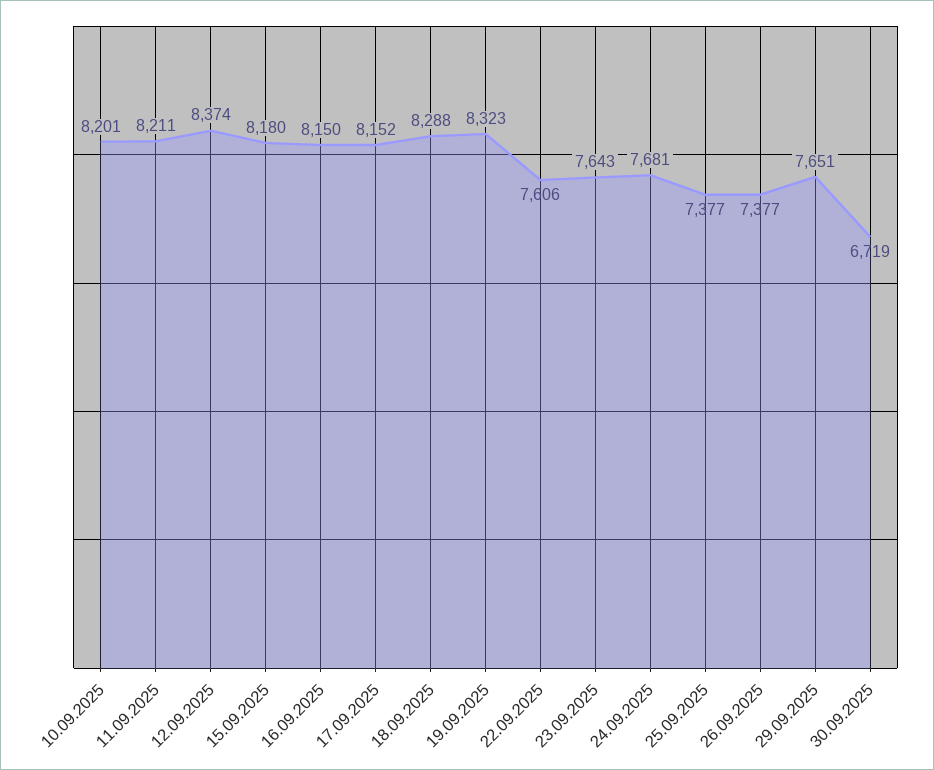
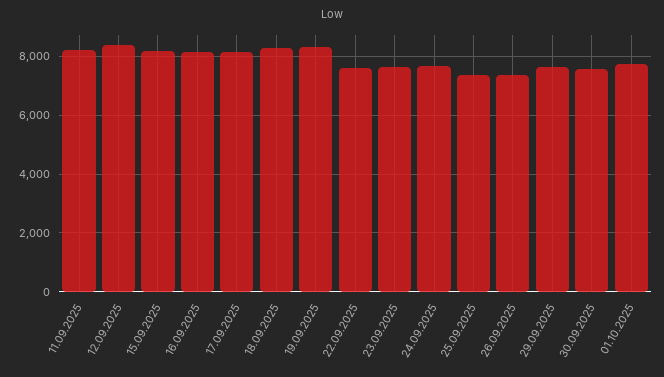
10.09.2025: 8201 -> none
30.09.2025: 6719 -> 7500
01.10.2025: none -> 7750

